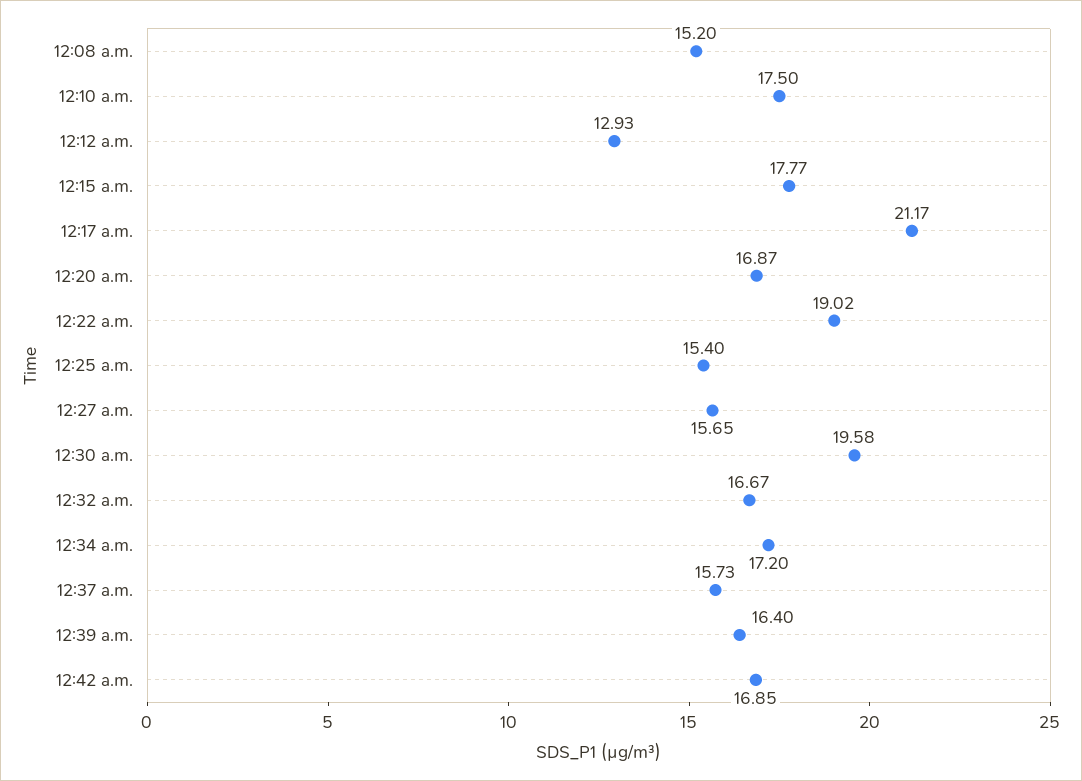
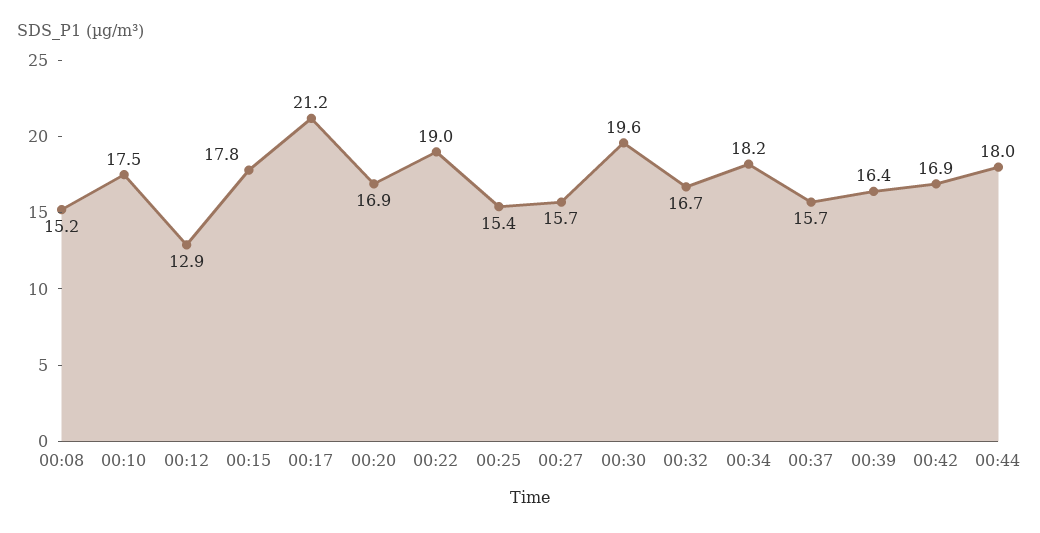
12:34 a.m.: 17.2 -> 18.2
00:44: none -> 18

